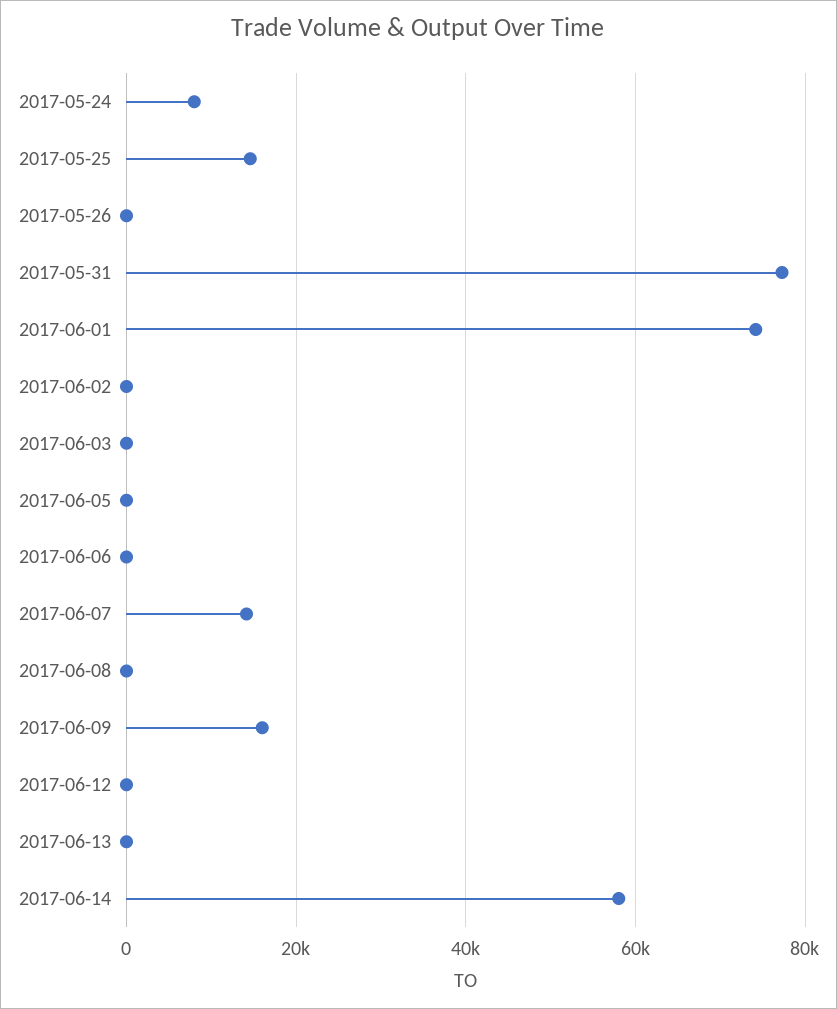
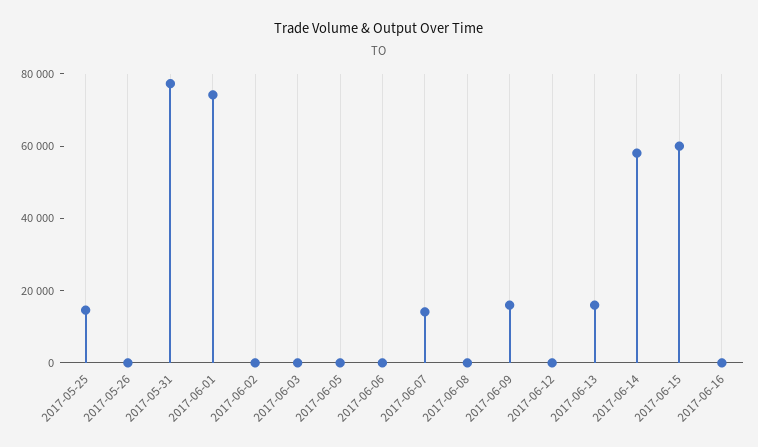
2017-05-24: 8000 -> none
2017-06-13: 0 -> 15000
2017-06-15: none -> 60000
2017-06-16: none -> 0

